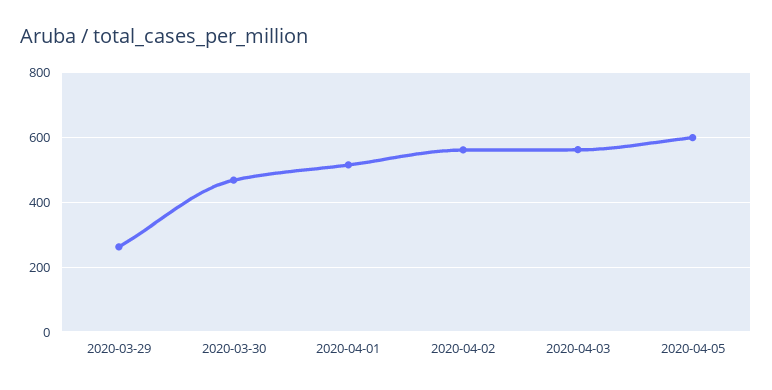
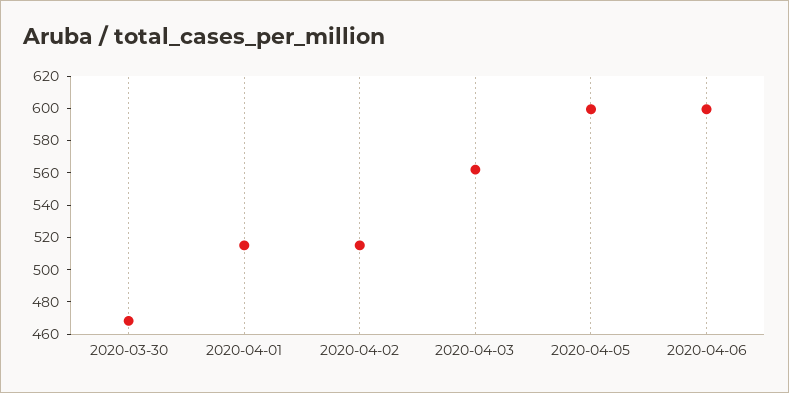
2020-03-29: 260 -> none
2020-04-02: 560 -> 515
2020-04-06: none -> 600

